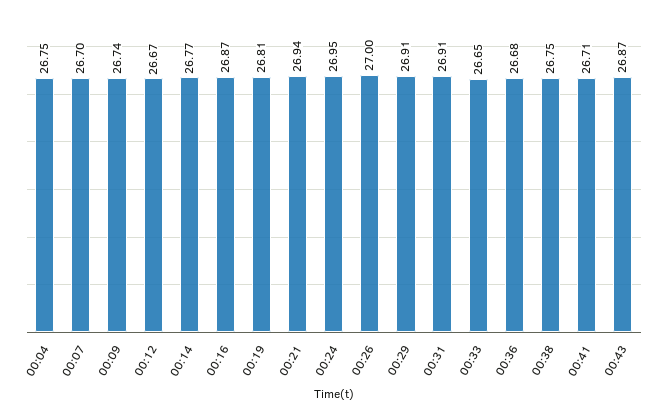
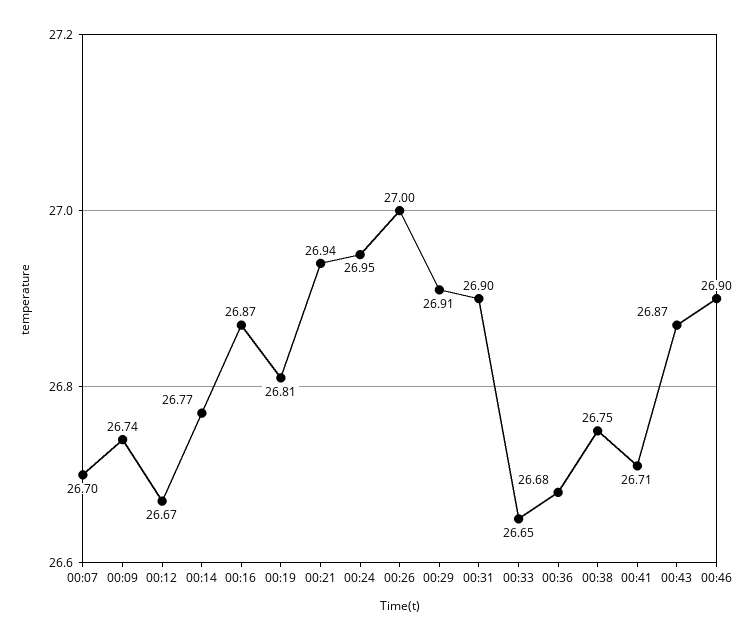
00:04: 26.75 -> none
00:31: 26.91 -> 26.9
00:46: none -> 26.9

